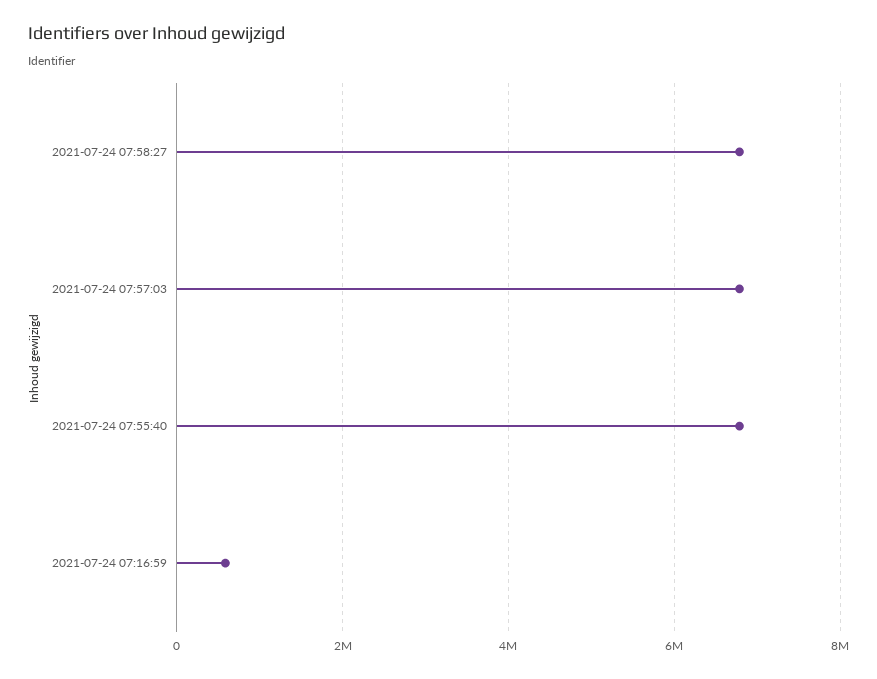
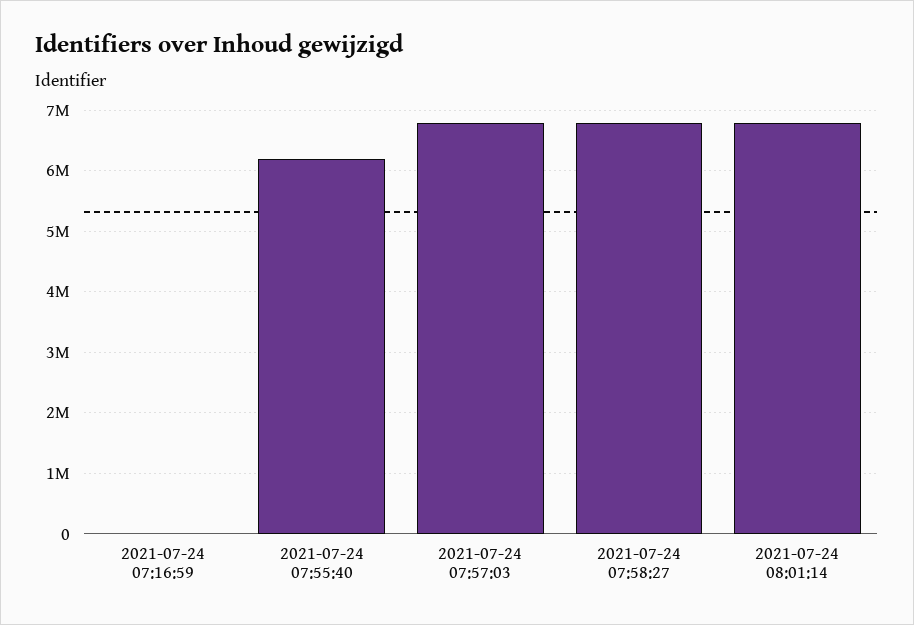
2021-07-24 07:55:40: 6800000 -> 6200000
2021-07-24 07:16:59: 600000 -> 0
2021-07-24 08:01:14: none -> 6800000

